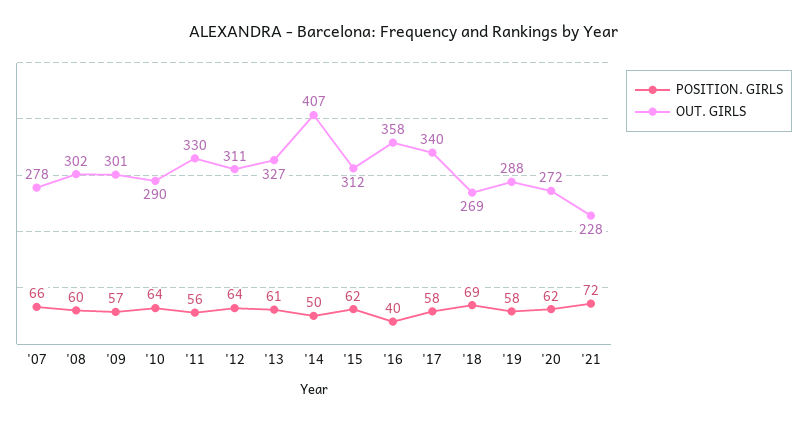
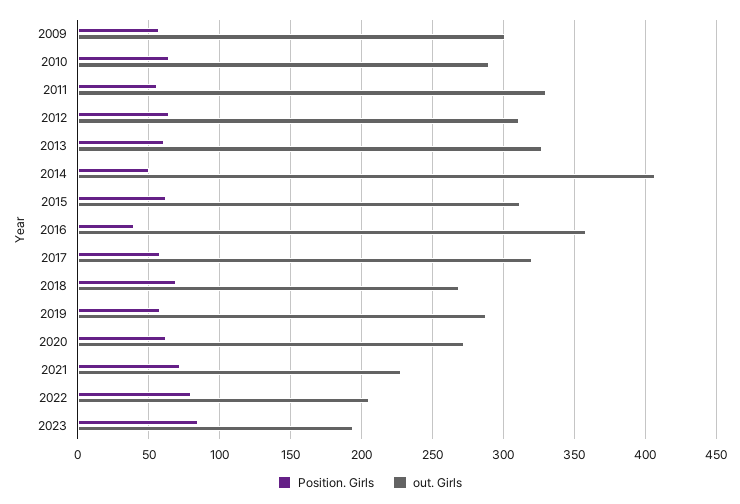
POSITION. GIRLS, '07: 66 -> none
OUT. GIRLS, '07: 278 -> none
POSITION. GIRLS, '08: 60 -> none
OUT. GIRLS, '08: 302 -> none
OUT. GIRLS, '17: 340 -> 320
POSITION. GIRLS, 2022: none -> 80
OUT. GIRLS, 2022: none -> 205
POSITION. GIRLS, 2023: none -> 85
OUT. GIRLS, 2023: none -> 195

